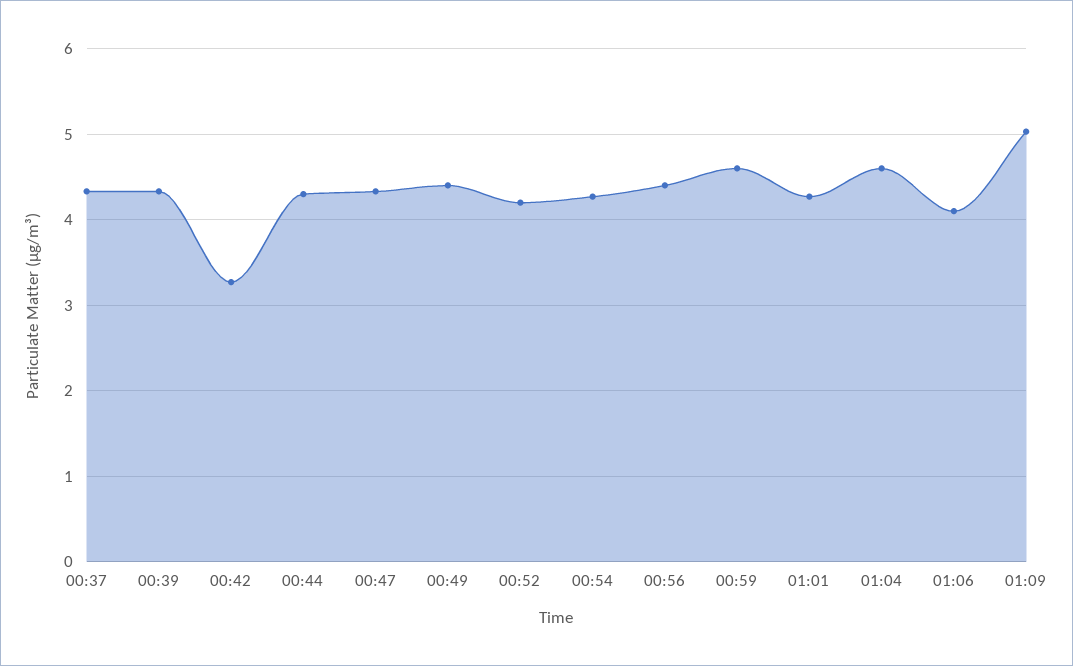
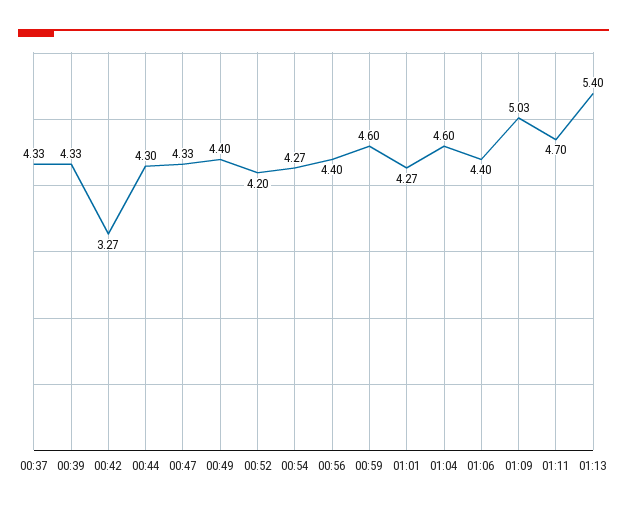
01:06: 4.1 -> 4.4
01:11: none -> 4.7
01:13: none -> 5.4

